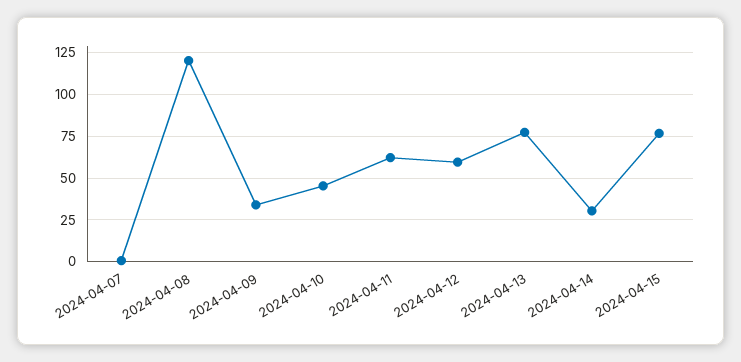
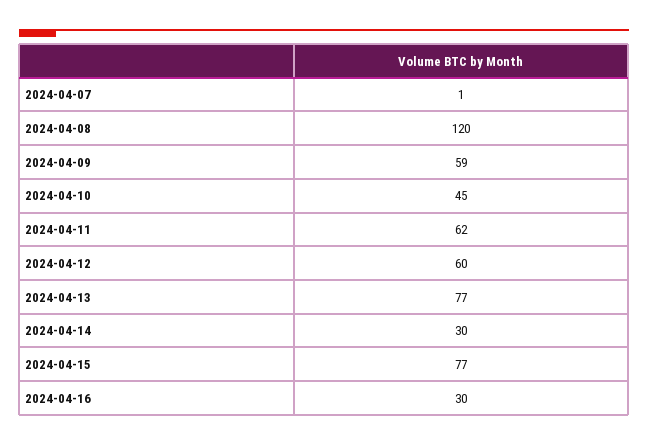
2024-04-09: 35 -> 59
2024-04-16: none -> 30

